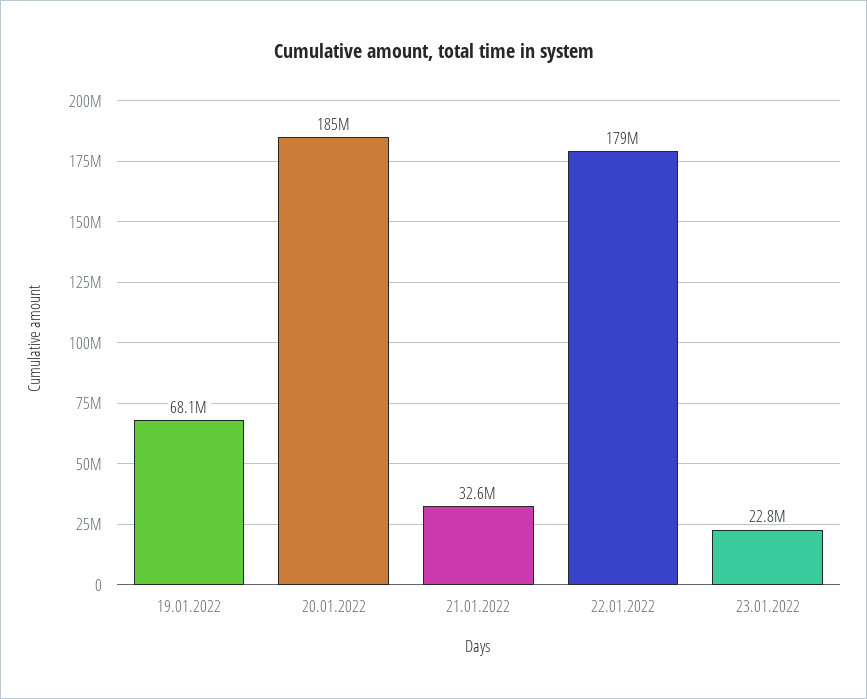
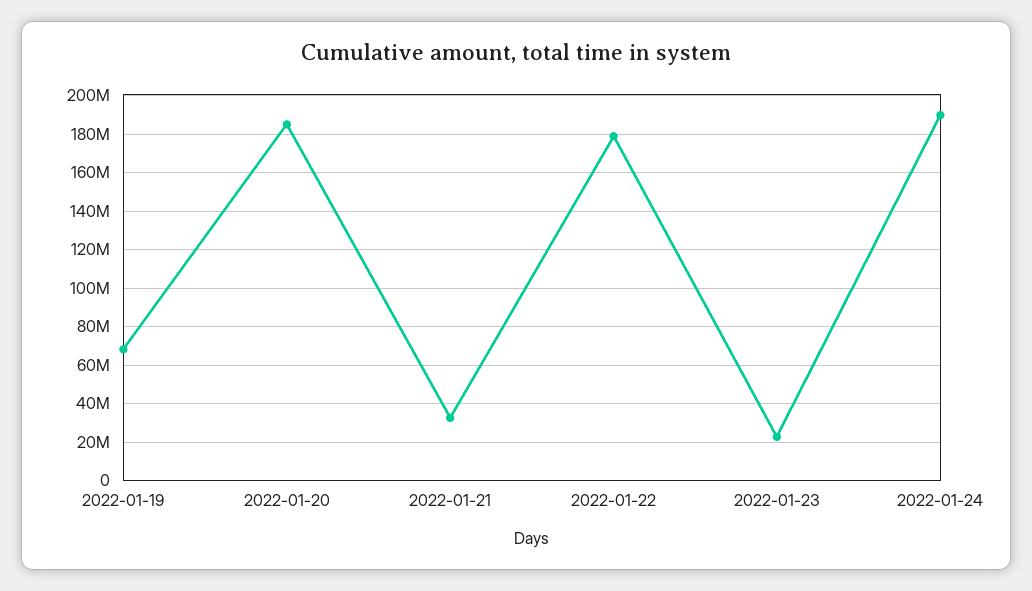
2022-01-24: none -> 190000000

